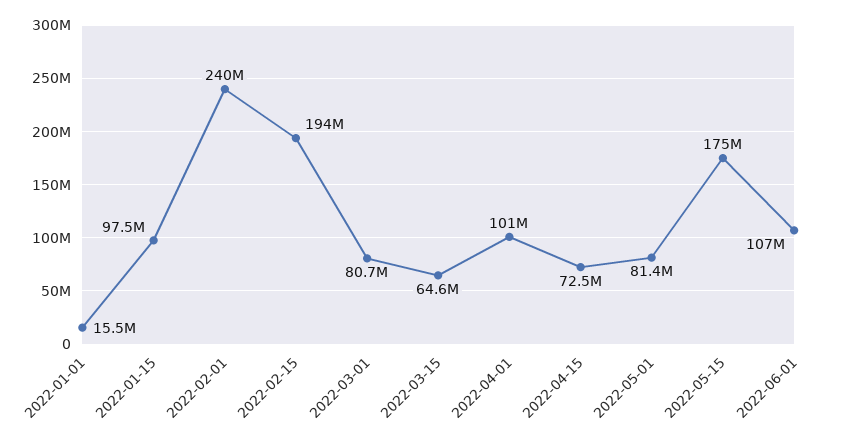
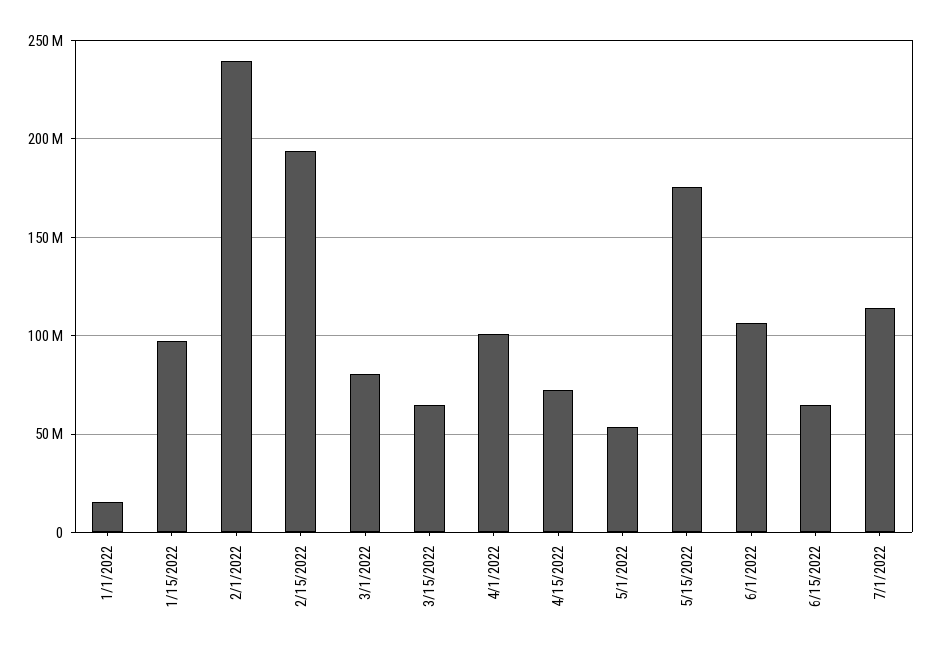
2022-05-01: 81400000 -> 55000000
6/15/2022: none -> 65000000
7/1/2022: none -> 115000000

